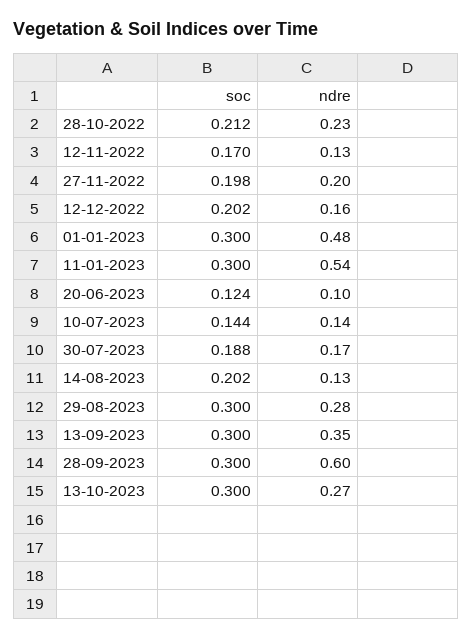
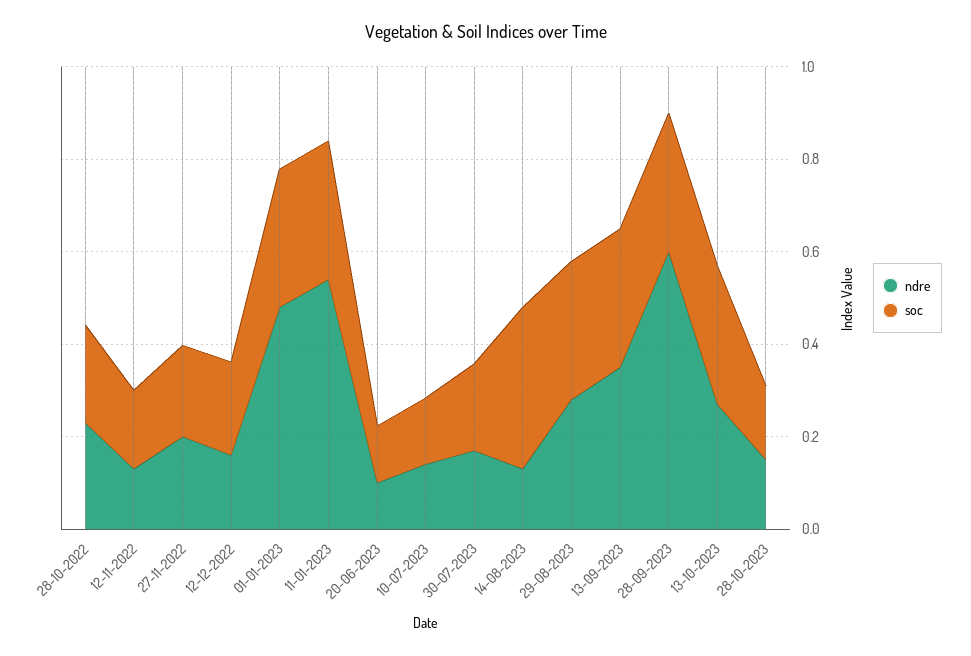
soc, 14-08-2023: 0.202 -> 0.35
ndre, 28-10-2023: none -> 0.15
soc, 28-10-2023: none -> 0.15

